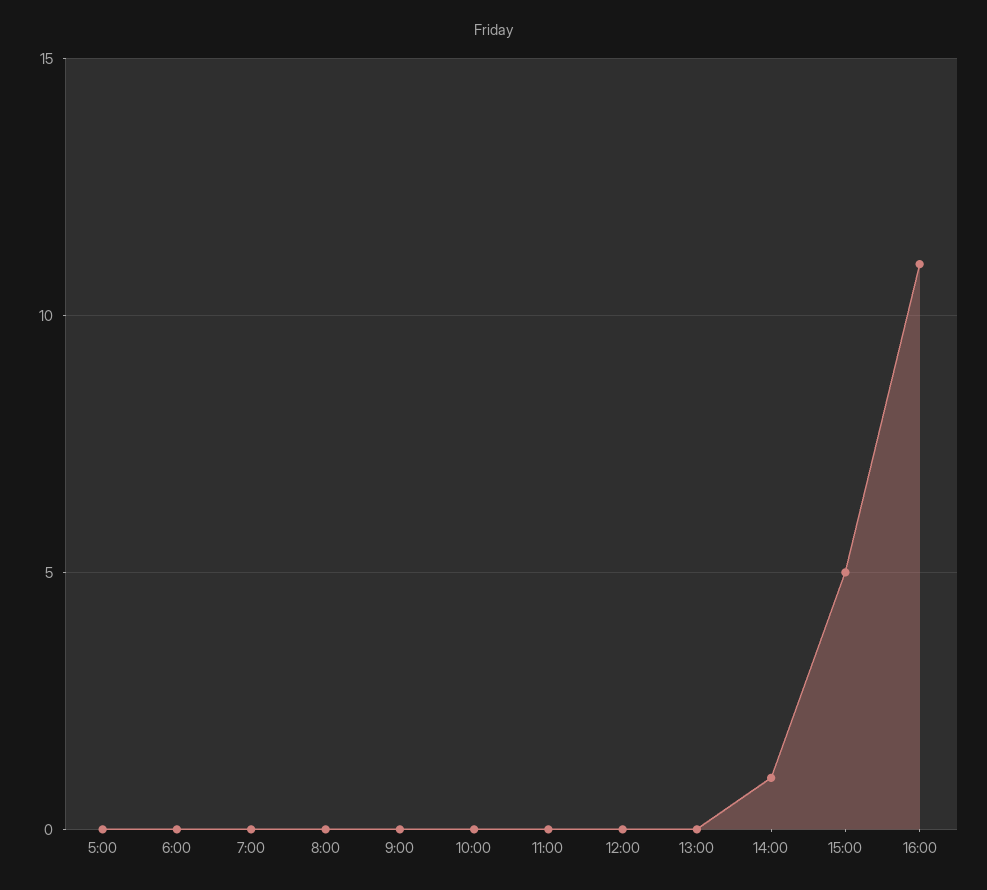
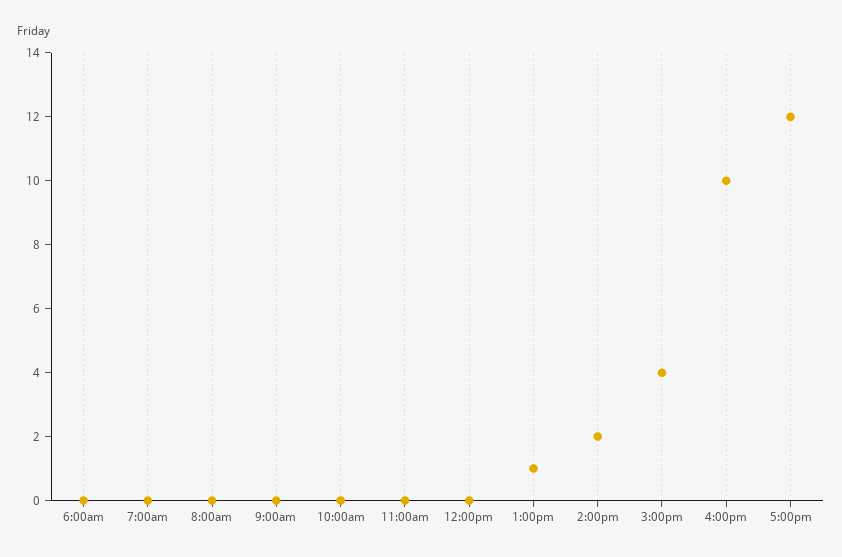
5:00: 0 -> none
13:00: 0 -> 1
14:00: 1 -> 2
15:00: 5 -> 4
16:00: 11 -> 10
5:00pm: none -> 12

